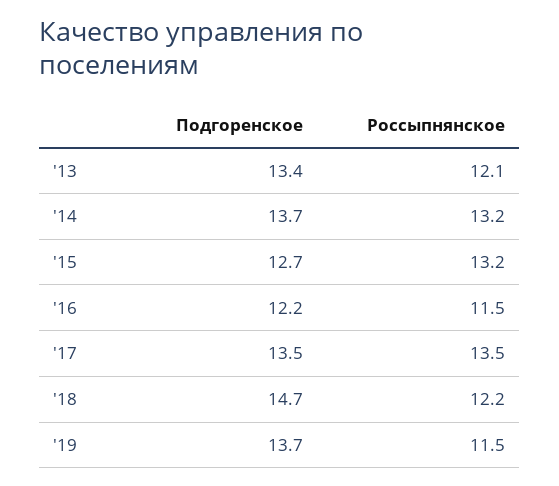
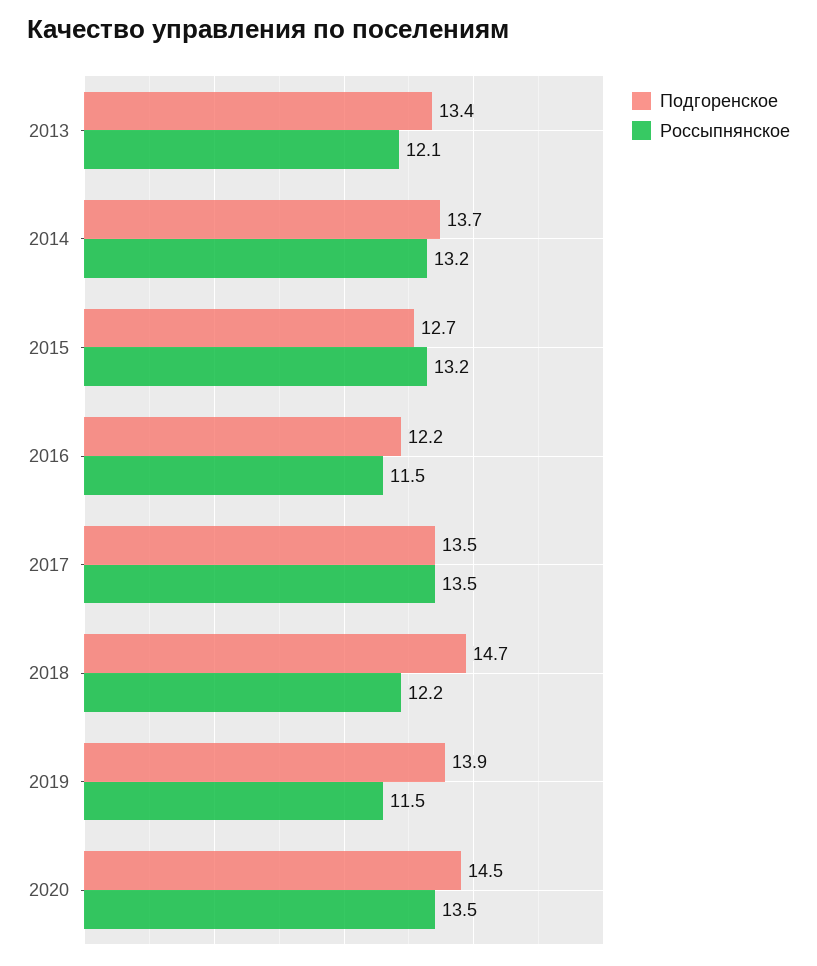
Подгоренское, '19: 13.7 -> 13.9
Подгоренское, 2020: none -> 14.5
Россыпнянское, 2020: none -> 13.5

